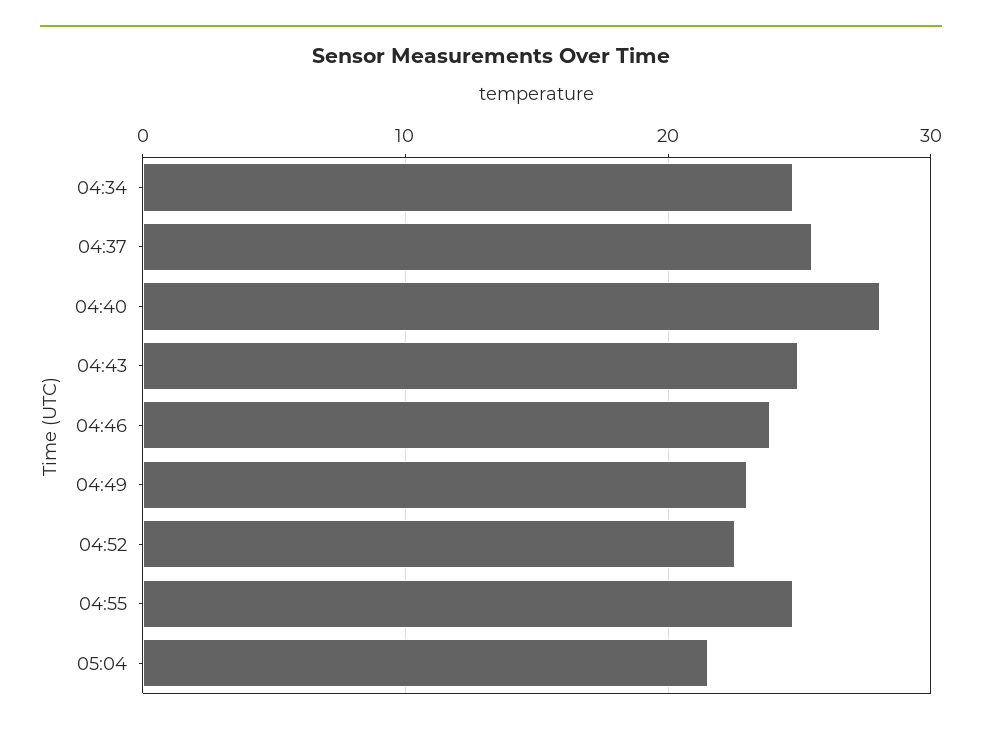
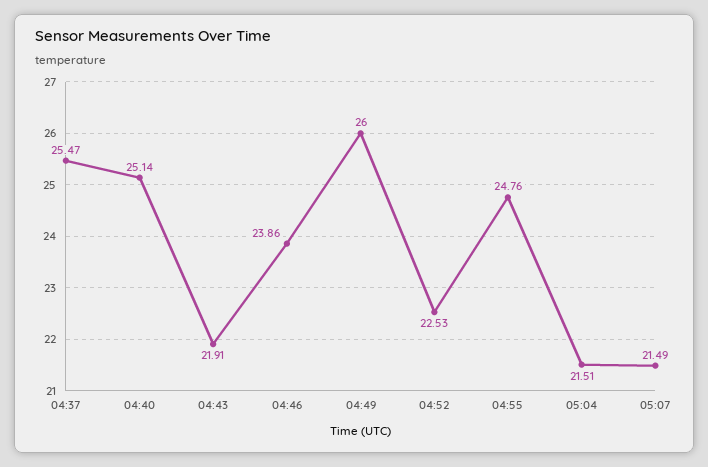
04:34: 25 -> none
04:40: 28 -> 25.14
04:43: 25 -> 21.91
04:49: 23 -> 26
05:07: none -> 21.49

